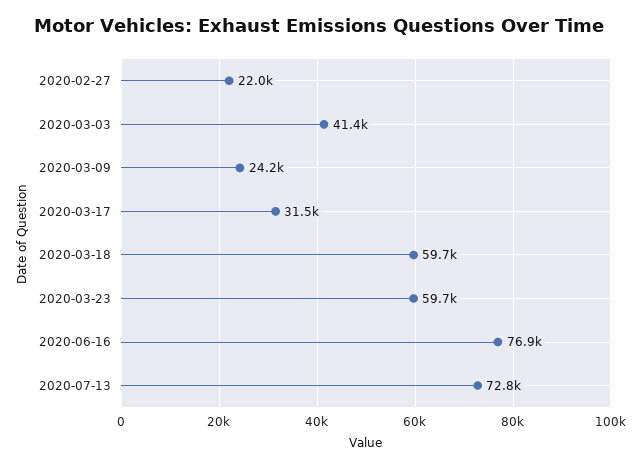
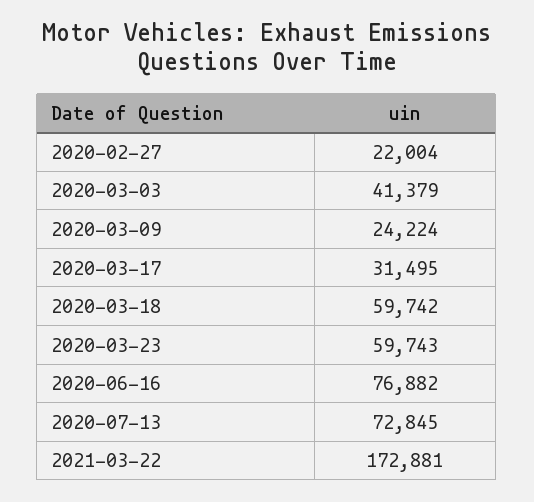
2021-03-22: none -> 172881

